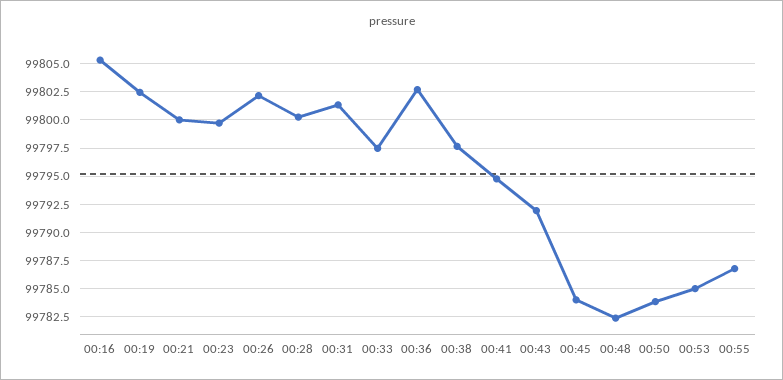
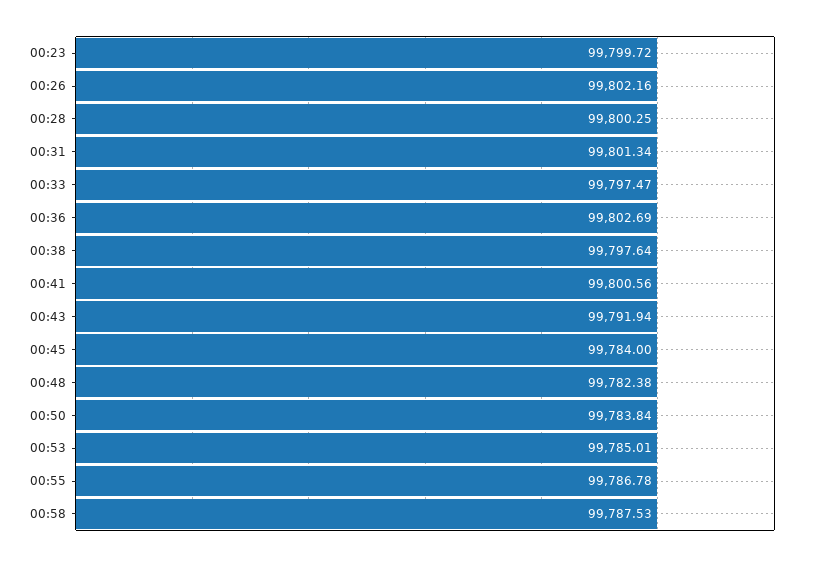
00:16: 99805 -> none
00:19: 99802.5 -> none
00:21: 99800 -> none
00:41: 99795 -> 99800.56
00:58: none -> 99787.53

